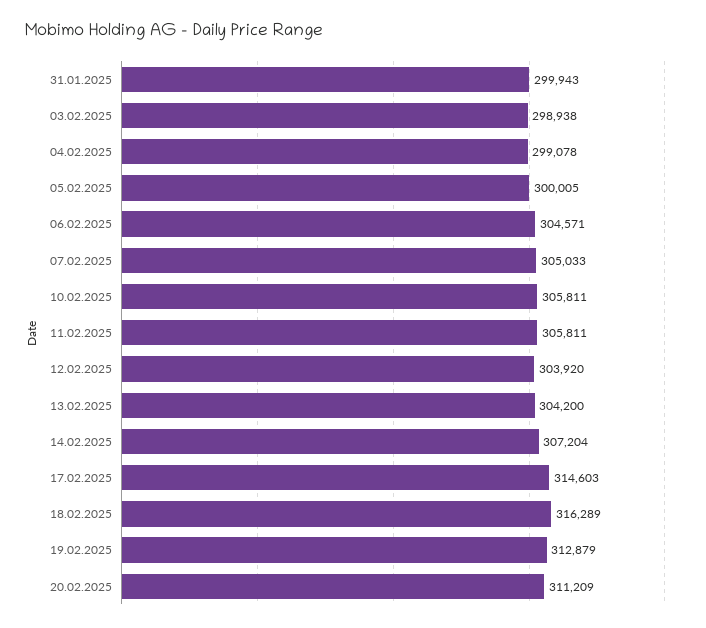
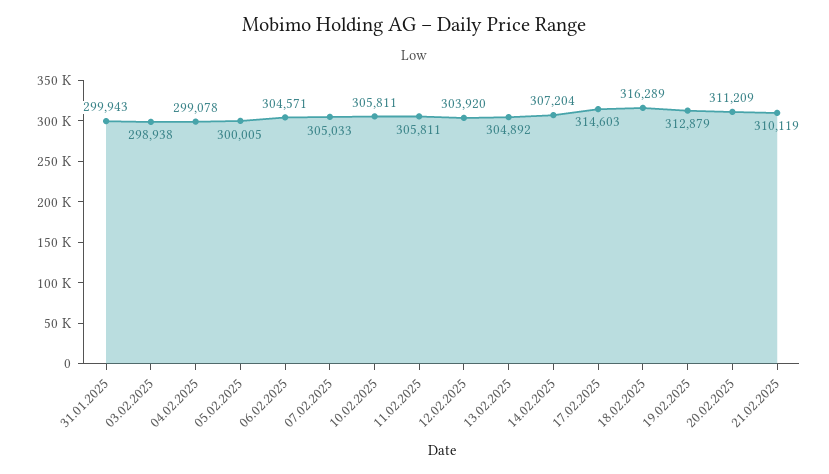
13.02.2025: 304200 -> 304892
21.02.2025: none -> 310119

